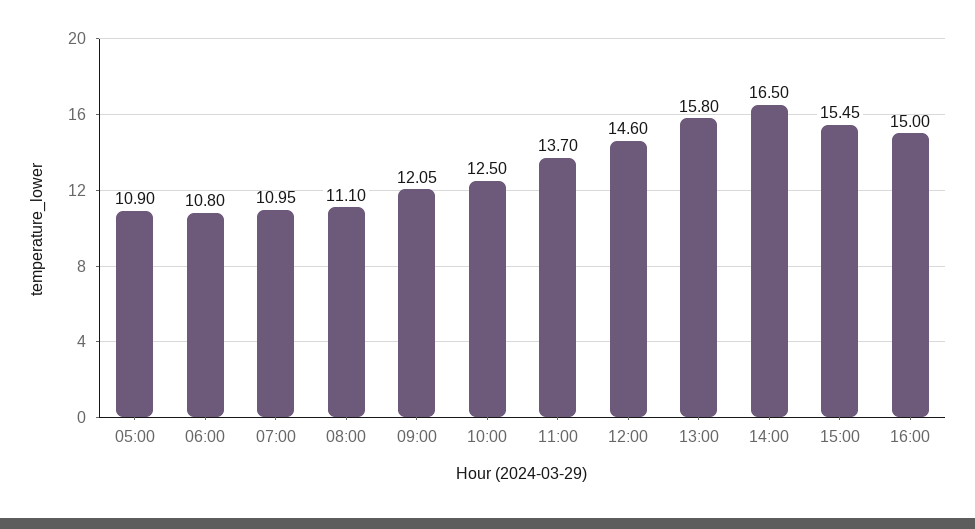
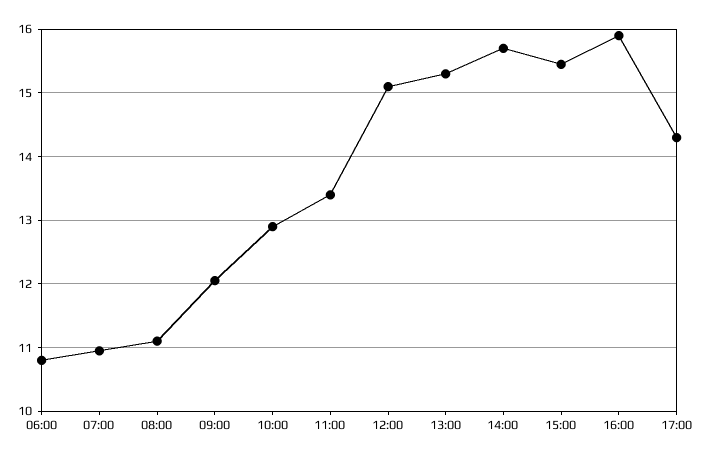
05:00: 10.9 -> none
10:00: 12.5 -> 12.9
11:00: 13.7 -> 13.4
12:00: 14.6 -> 15.1
13:00: 15.8 -> 15.3
14:00: 16.5 -> 15.7
16:00: 15 -> 15.9
17:00: none -> 14.3

